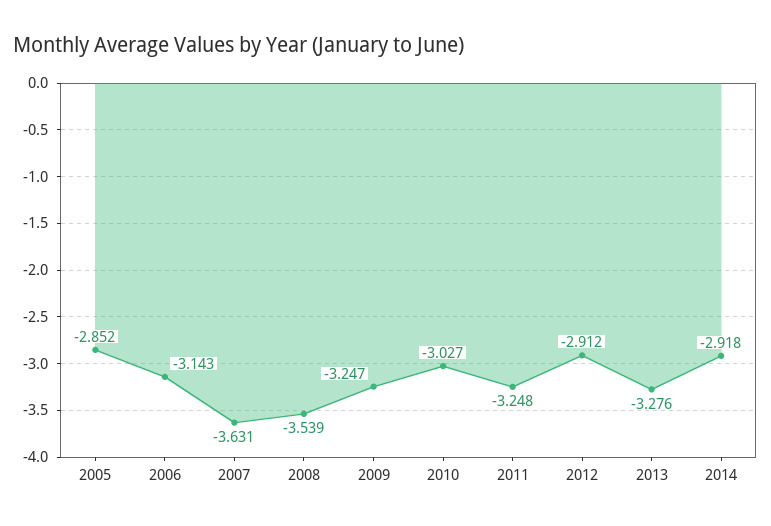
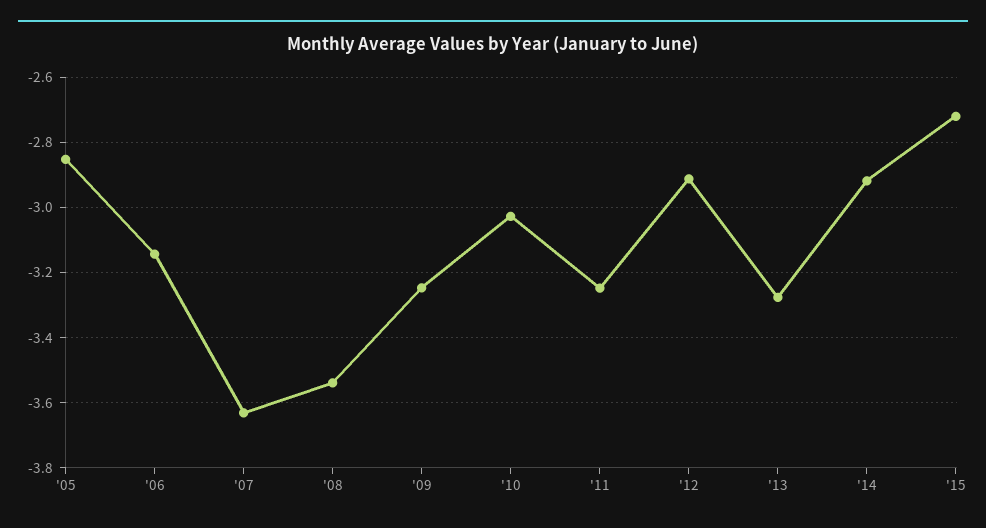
'15: none -> -2.72

